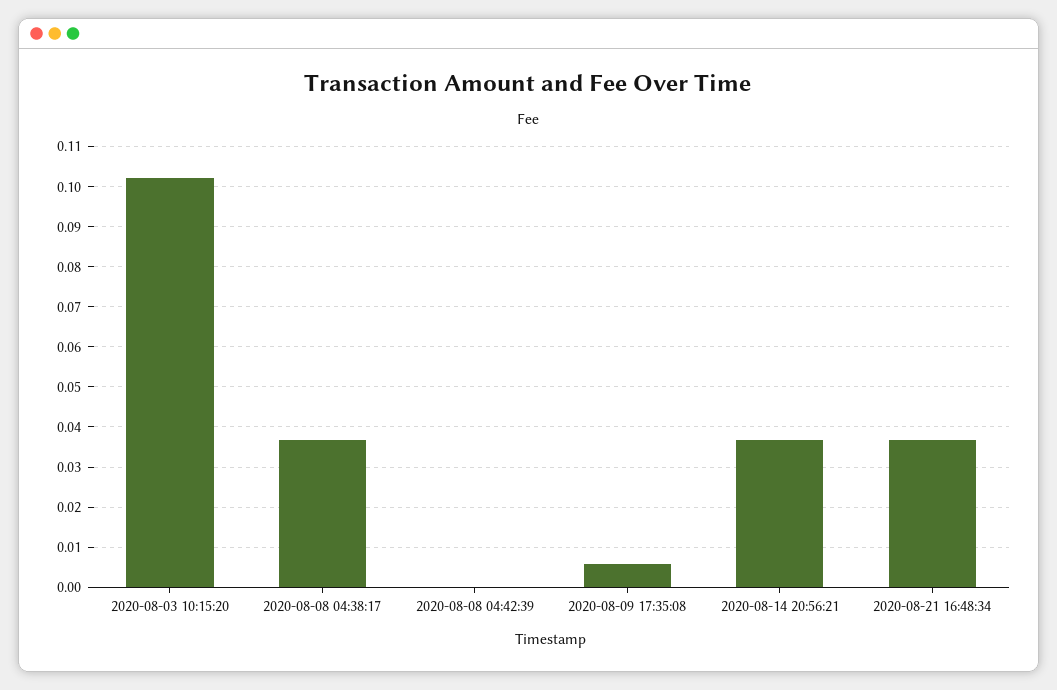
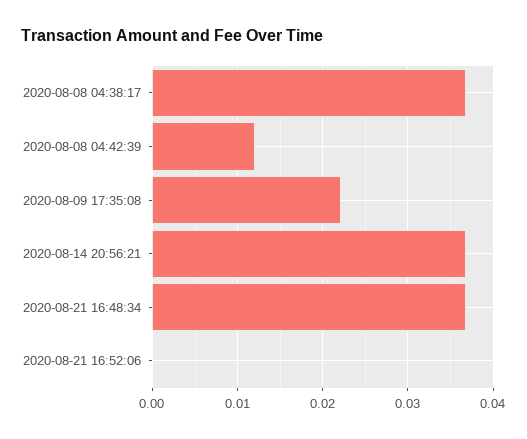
2020-08-03 10:15:20: 0.102 -> none
2020-08-08 04:42:39: 0 -> 0.012
2020-08-09 17:35:08: 0.006 -> 0.022
2020-08-21 16:52:06: none -> 0

